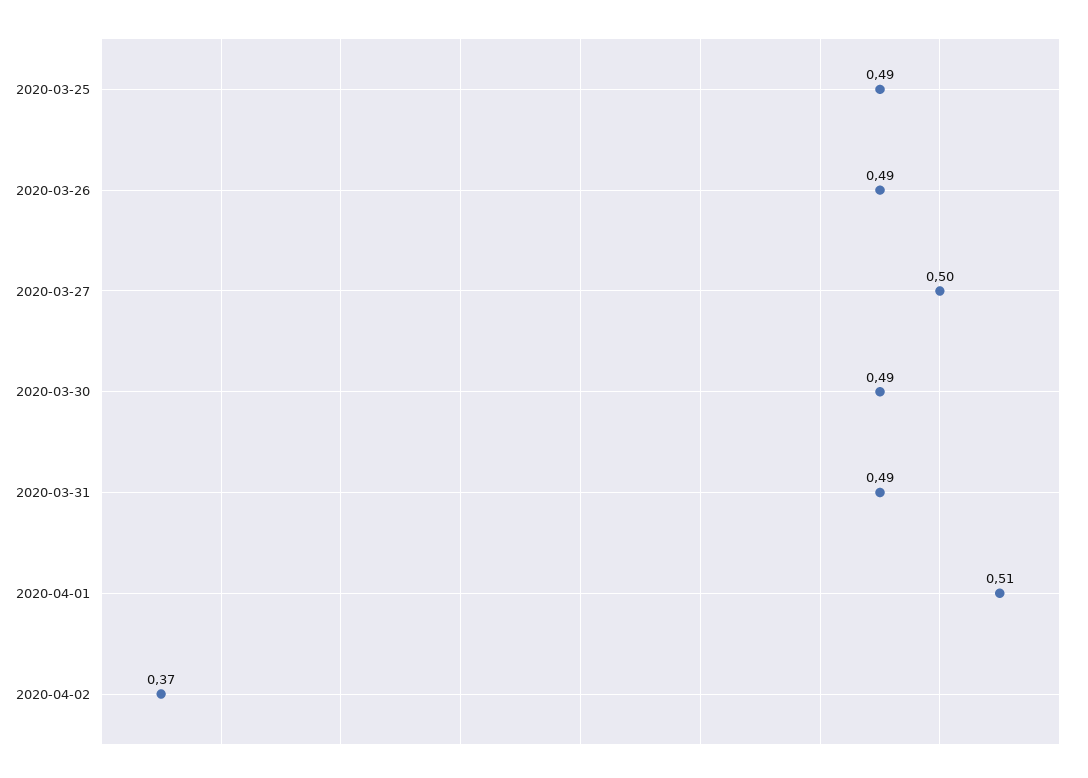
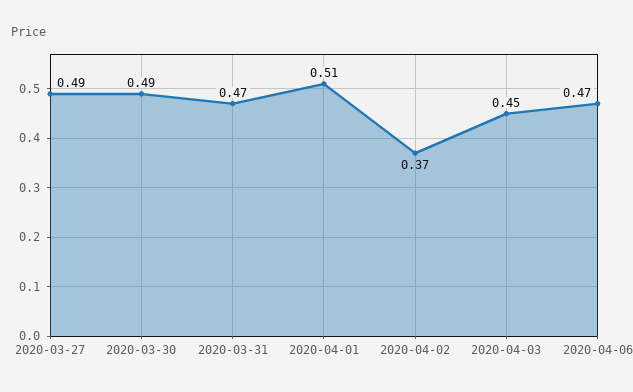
2020-03-25: 0.49 -> none
2020-03-26: 0.49 -> none
2020-03-27: 0.5 -> 0.49
2020-03-31: 0.49 -> 0.47
2020-04-03: none -> 0.45
2020-04-06: none -> 0.47

